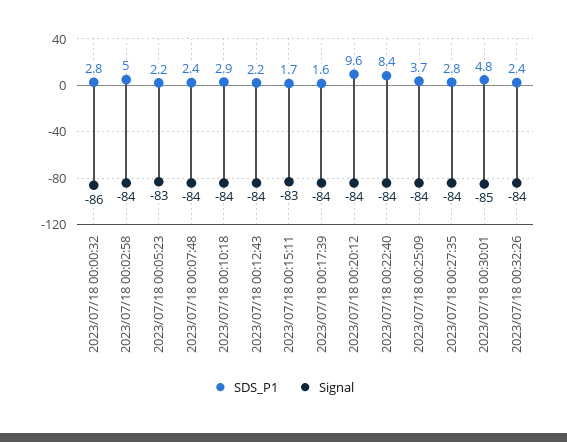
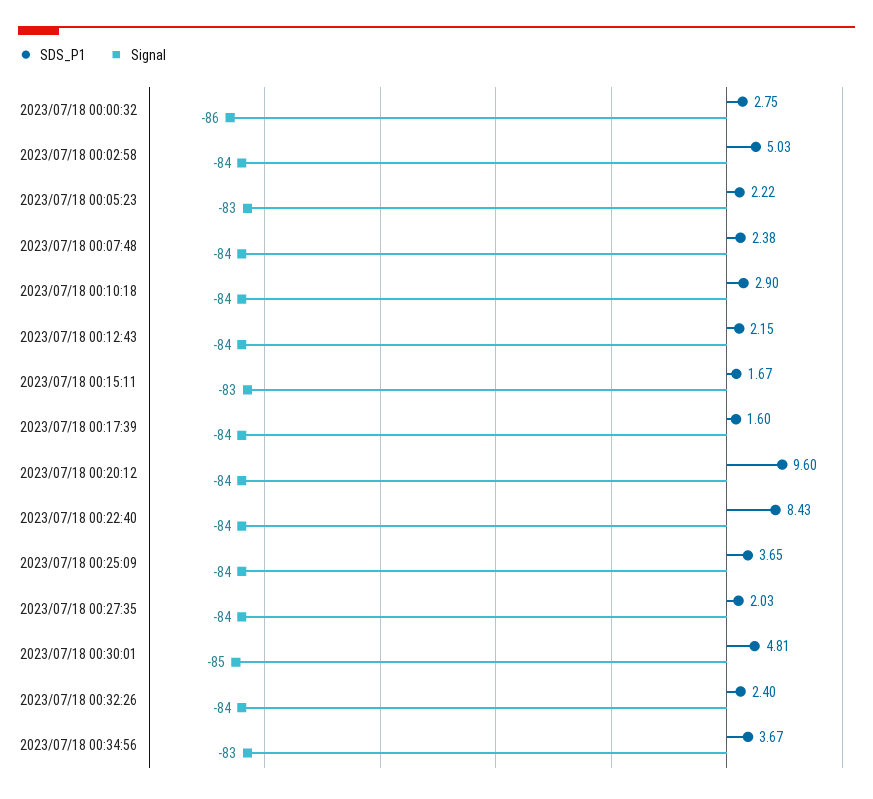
SDS_P1, 2023/07/18 00:27:35: 2.8 -> 2.03
SDS_P1, 2023/07/18 00:34:56: none -> 3.67
Signal, 2023/07/18 00:34:56: none -> -83

